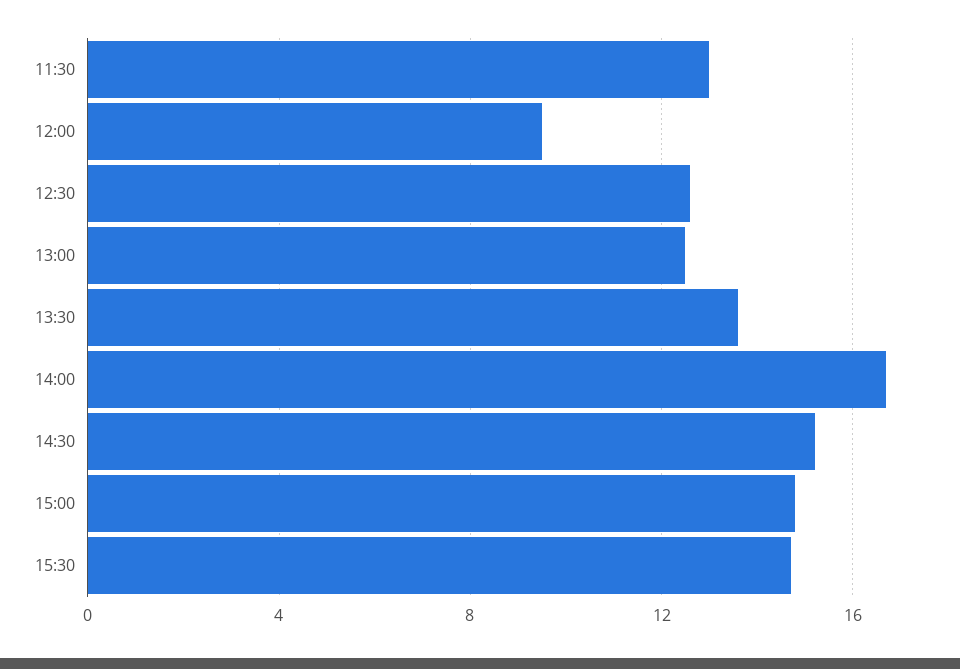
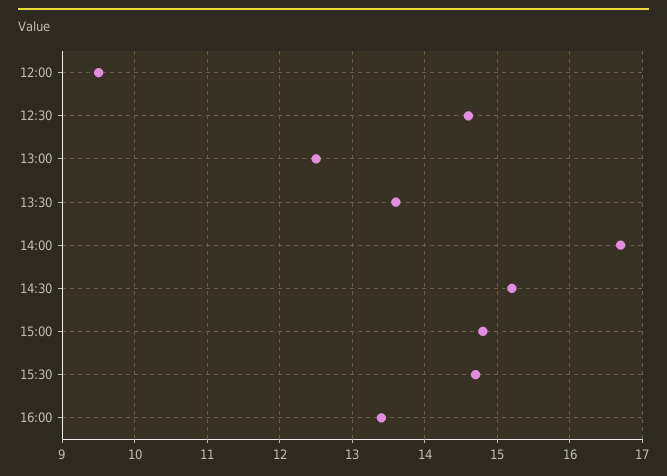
11:30: 13 -> none
12:30: 12.5 -> 14.6
16:00: none -> 13.4

